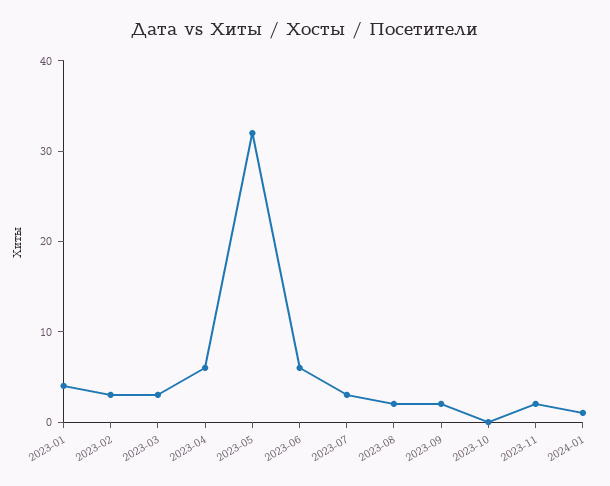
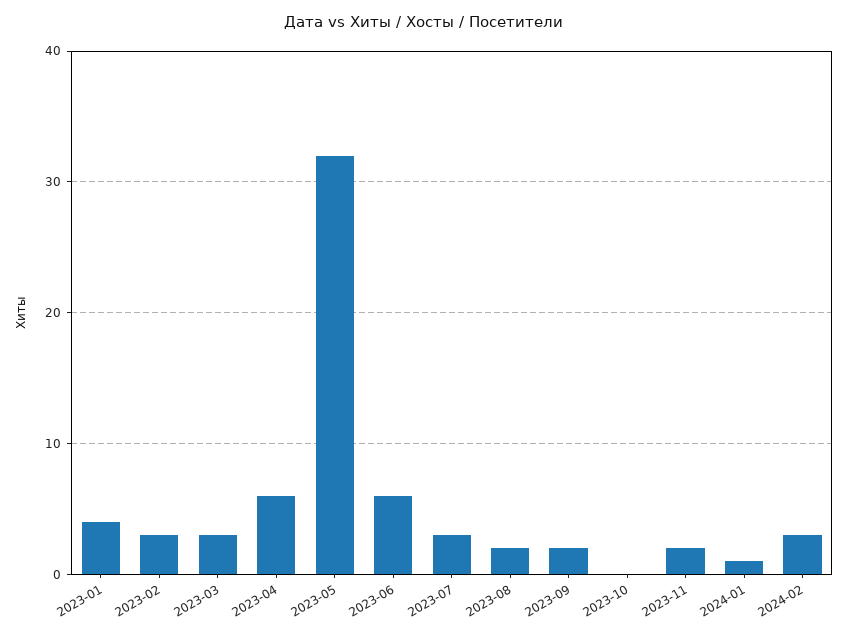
2024-02: none -> 3

